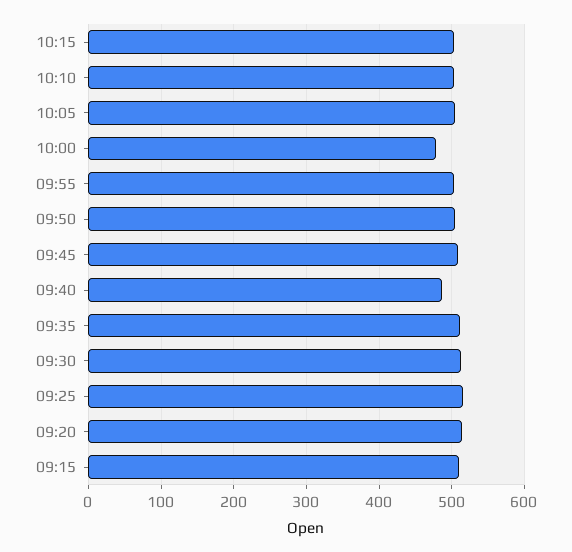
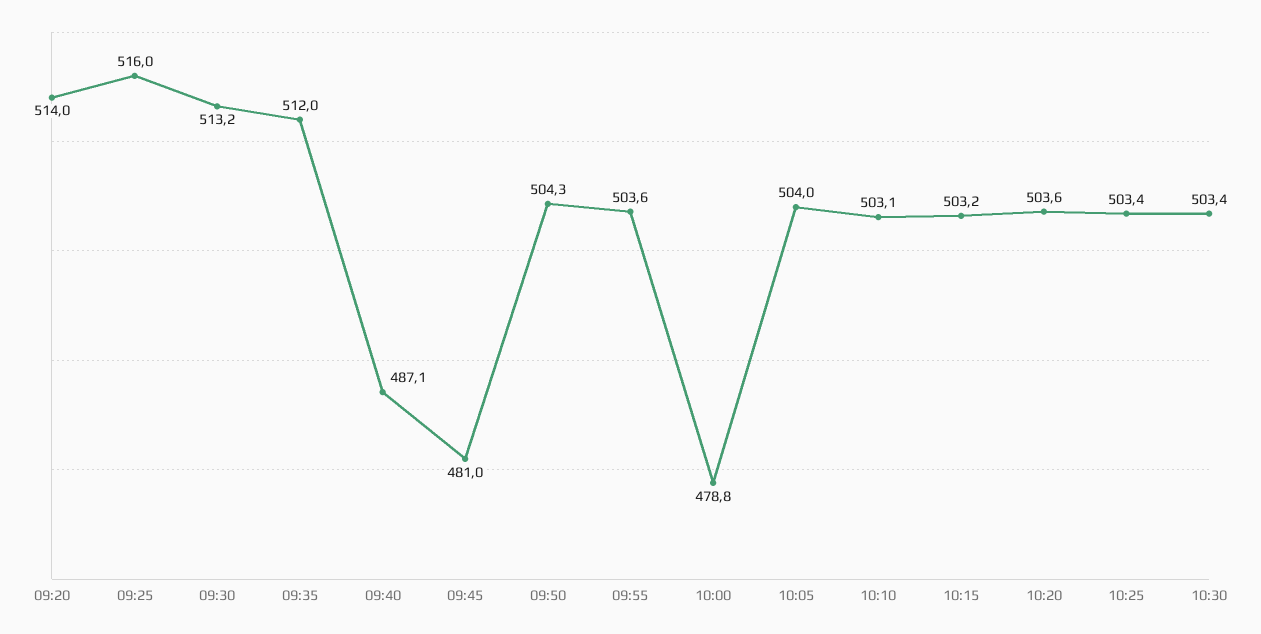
09:45: 510 -> 481
09:15: 510 -> none
10:20: none -> 503.6
10:25: none -> 503.4
10:30: none -> 503.4

